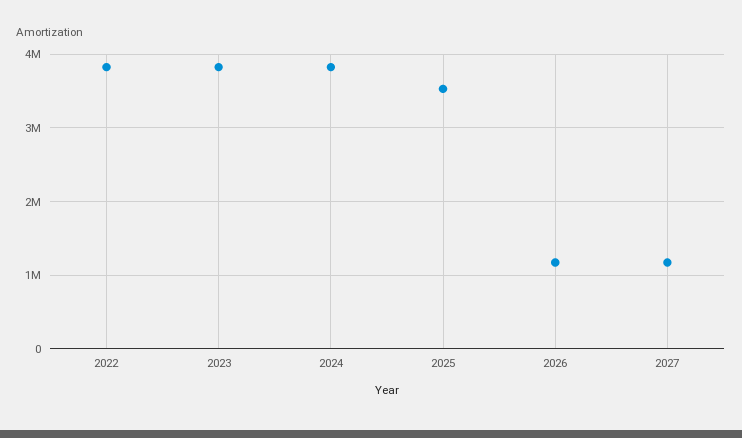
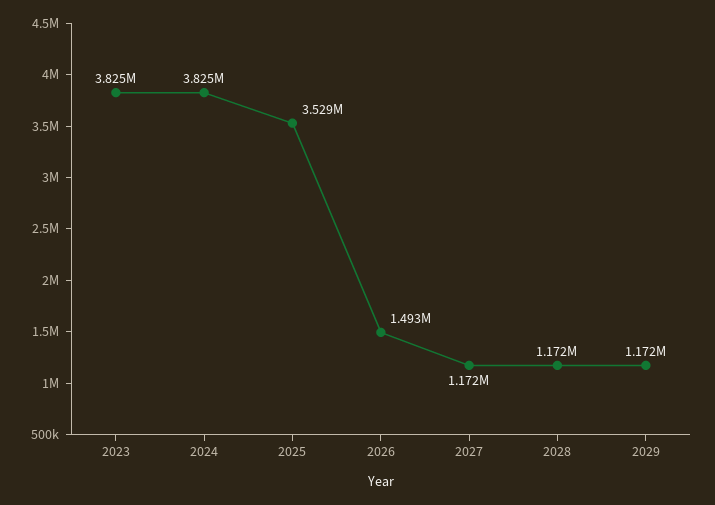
2022: 3800000 -> none
2026: 1200000 -> 1493000
2028: none -> 1172000
2029: none -> 1172000

